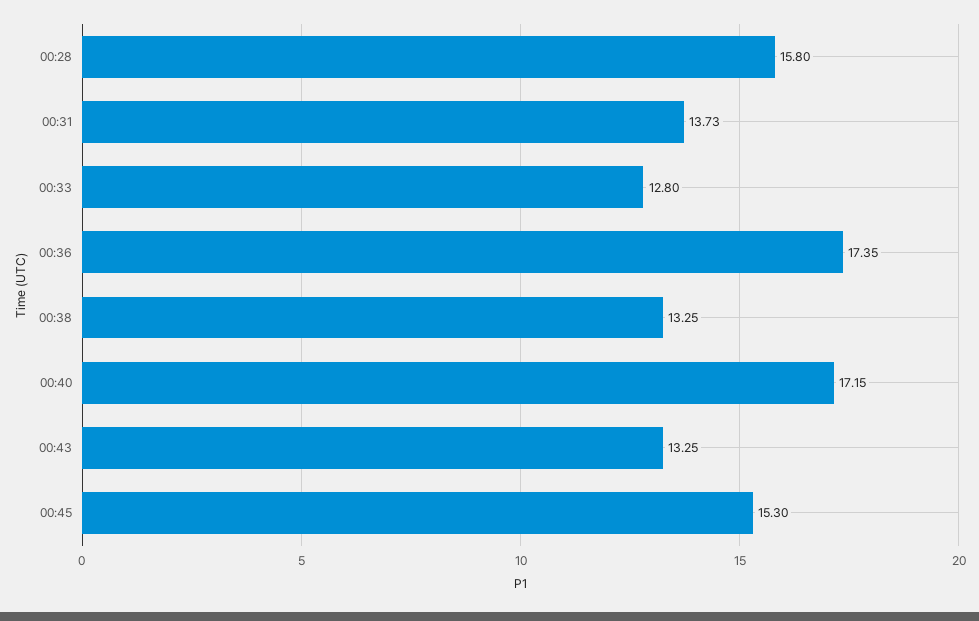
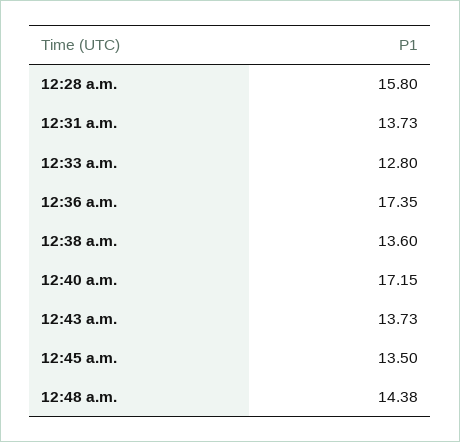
00:38: 13.25 -> 13.6
00:43: 13.25 -> 13.73
00:45: 15.3 -> 13.5
12:48 a.m.: none -> 14.38

